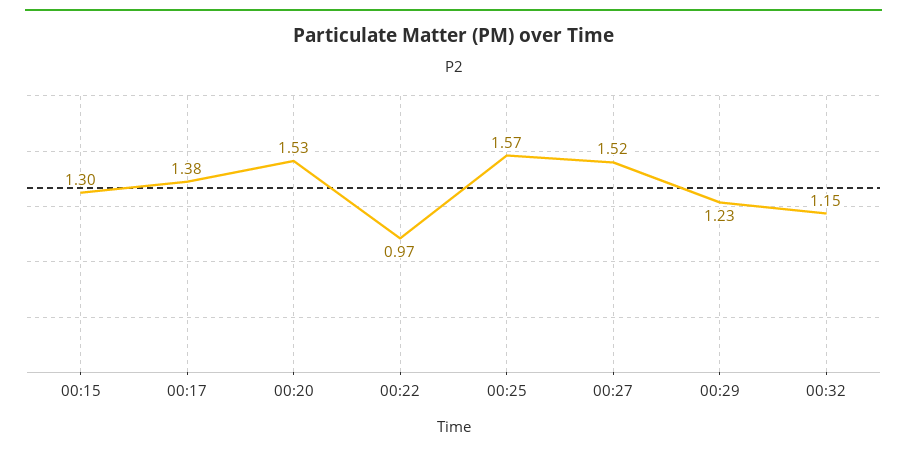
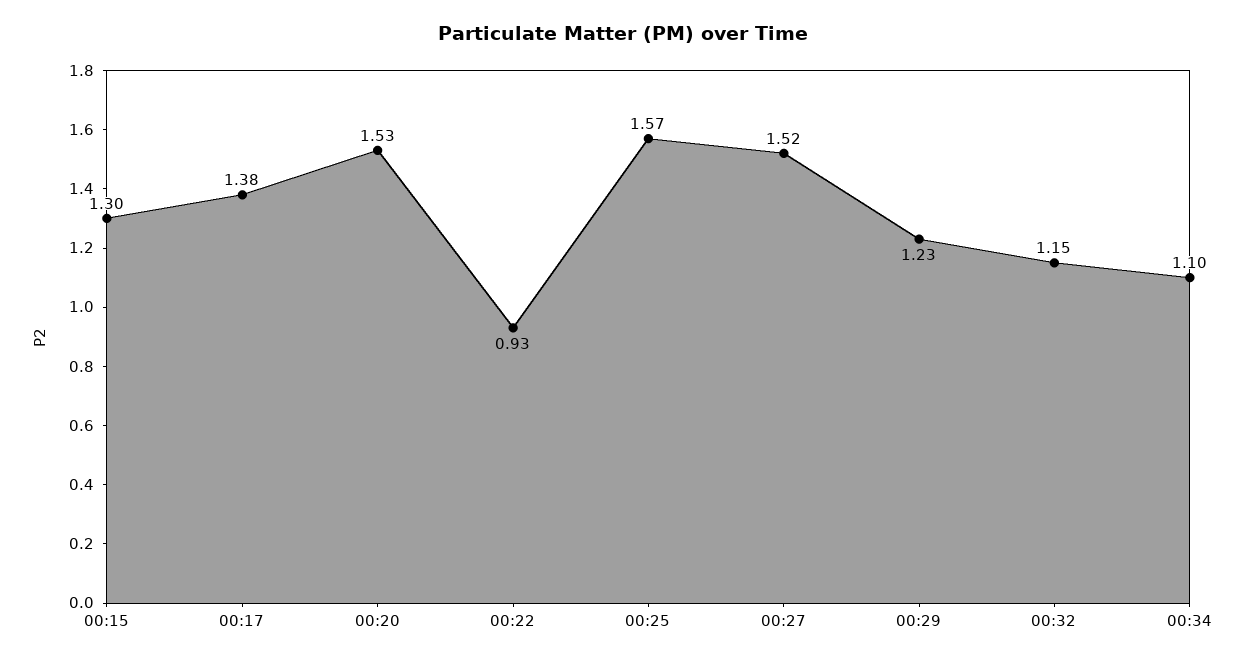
00:22: 0.97 -> 0.93
00:34: none -> 1.1

